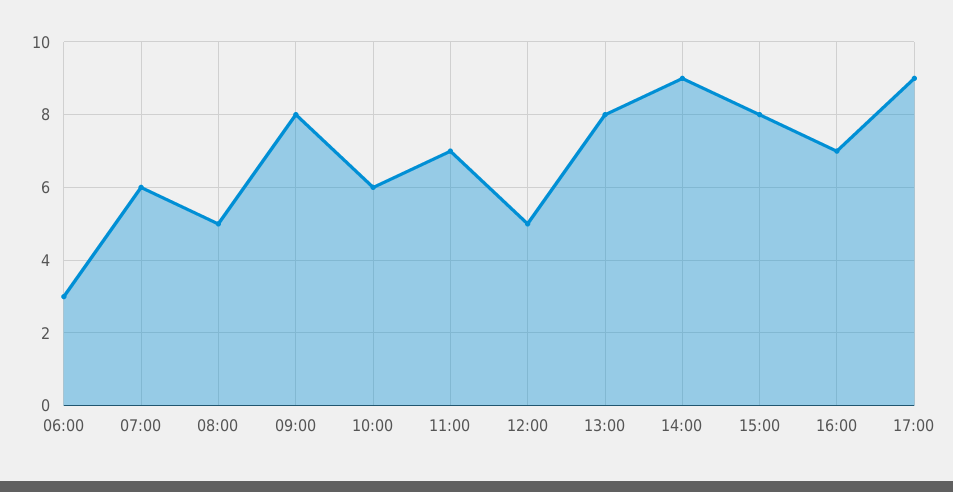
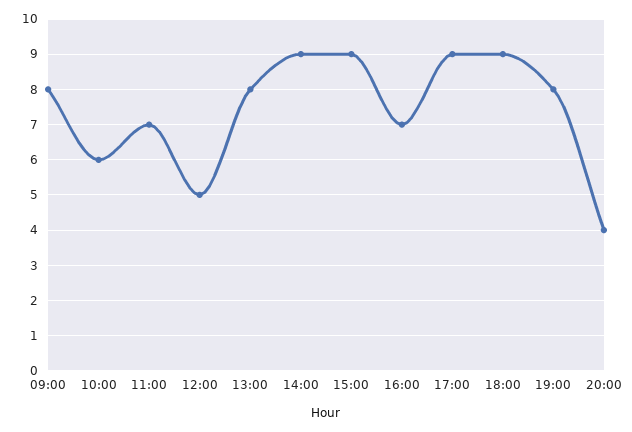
06:00: 3 -> none
07:00: 6 -> none
08:00: 5 -> none
15:00: 8 -> 9
18:00: none -> 9
19:00: none -> 8
20:00: none -> 4

